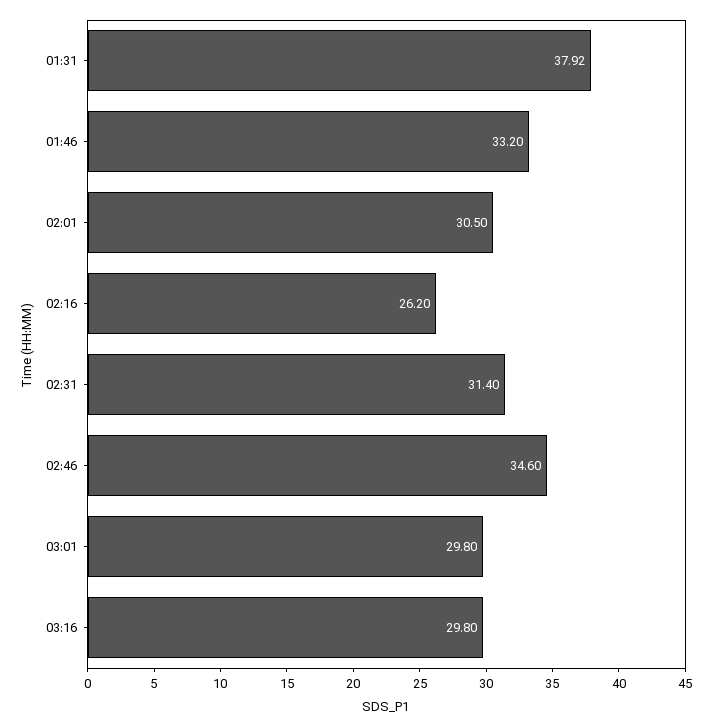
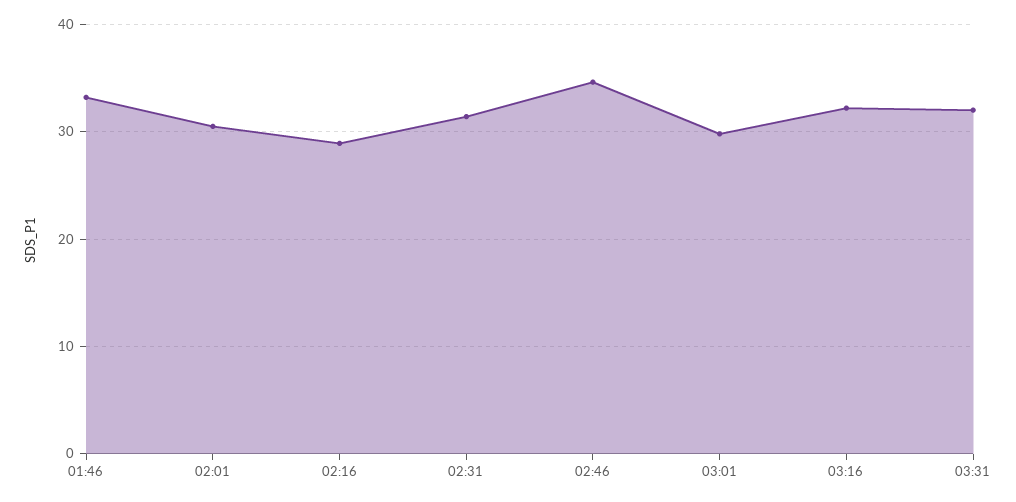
01:31: 37.92 -> none
02:16: 26.2 -> 29
03:16: 29.8 -> 32
03:31: none -> 32

